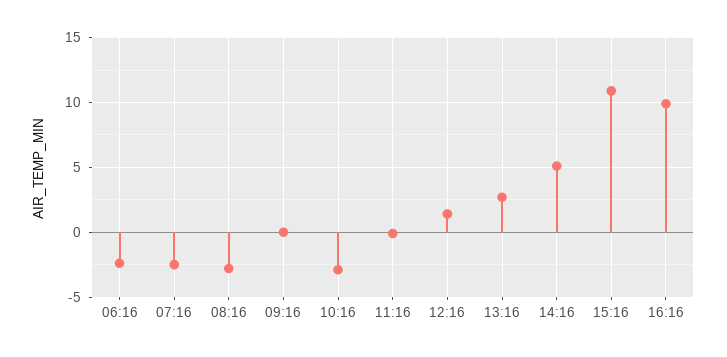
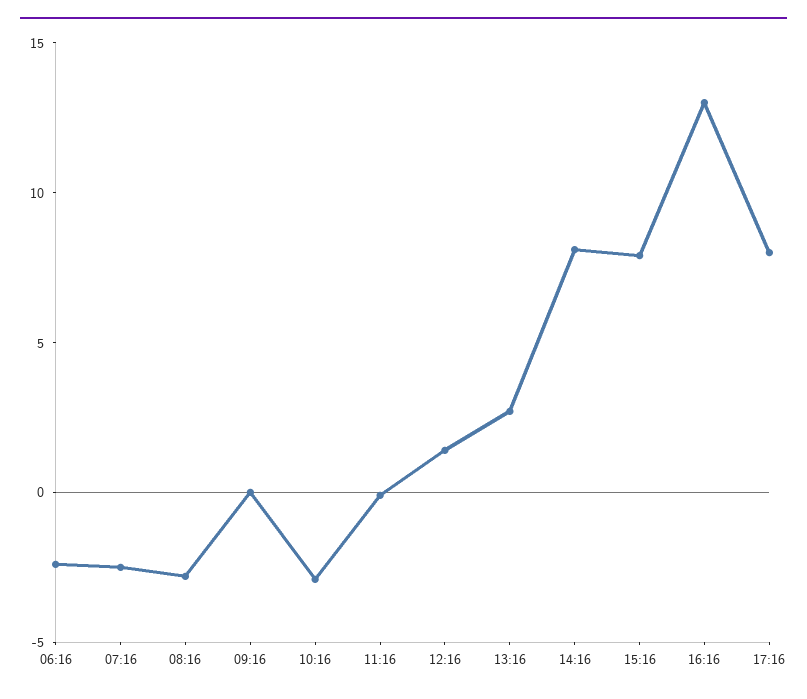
14:16: 5 -> 8
15:16: 11 -> 8
16:16: 10 -> 13
17:16: none -> 8

